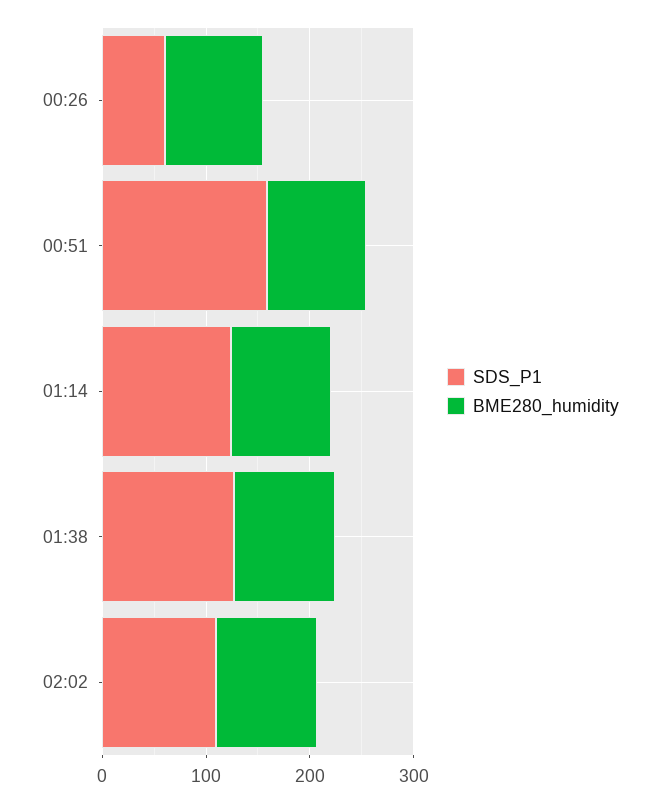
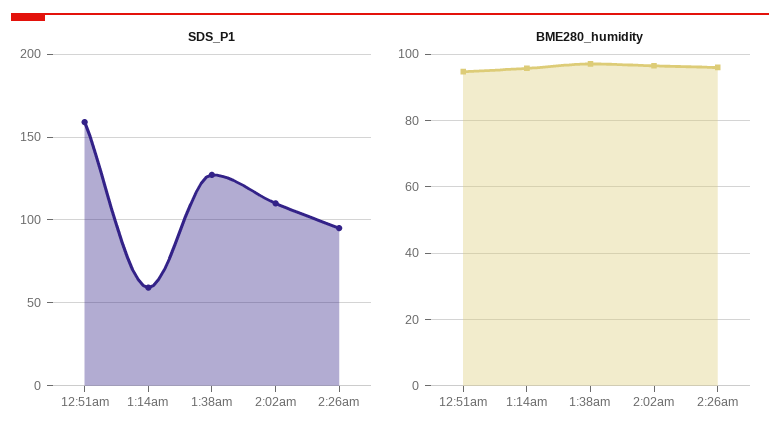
SDS_P1, 00:26: 60 -> none
BME280_humidity, 00:26: 100 -> none
SDS_P1, 01:14: 120 -> 60
SDS_P1, 2:26am: none -> 95
BME280_humidity, 2:26am: none -> 96

